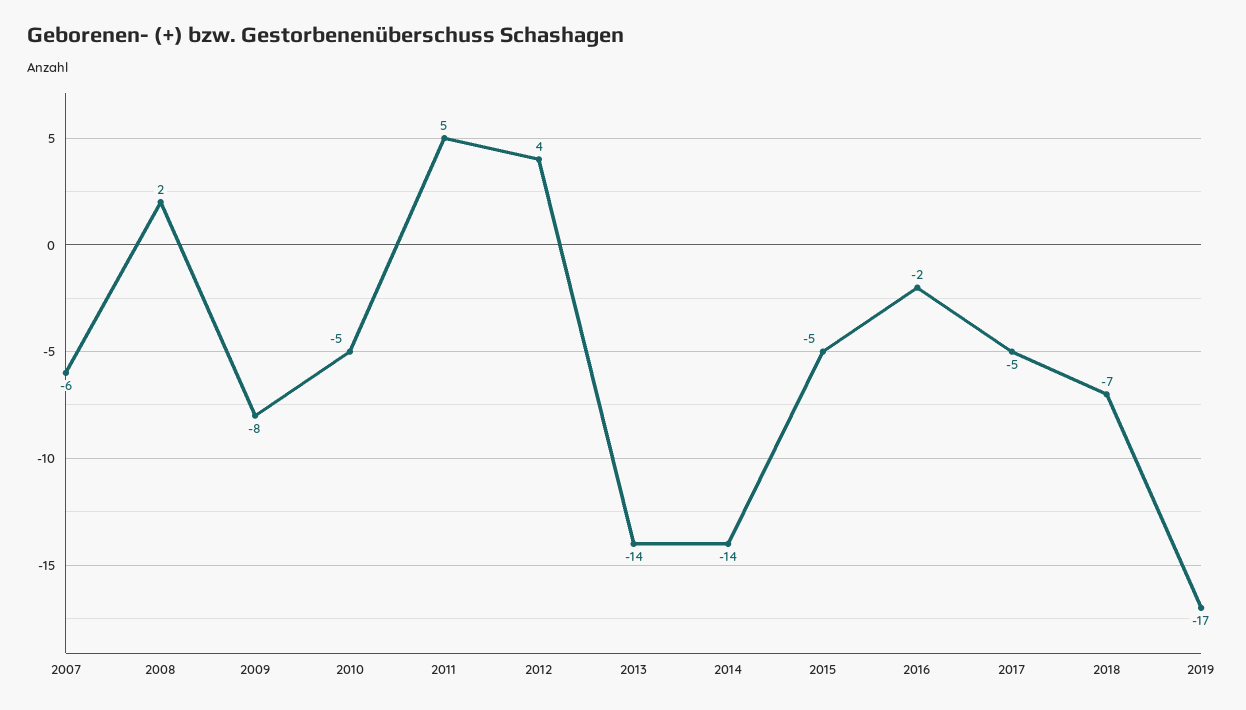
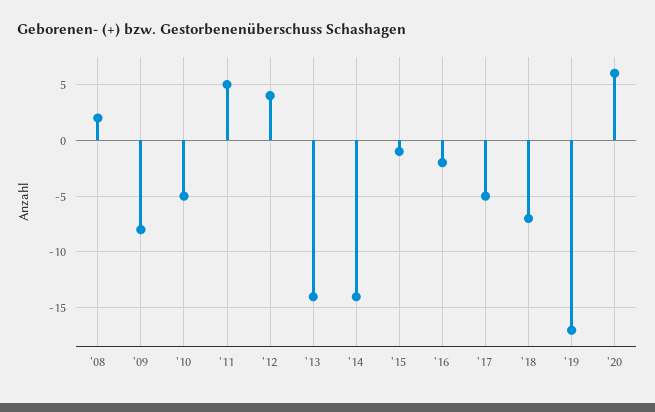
2007: -6 -> none
2015: -5 -> -1
'20: none -> 6

